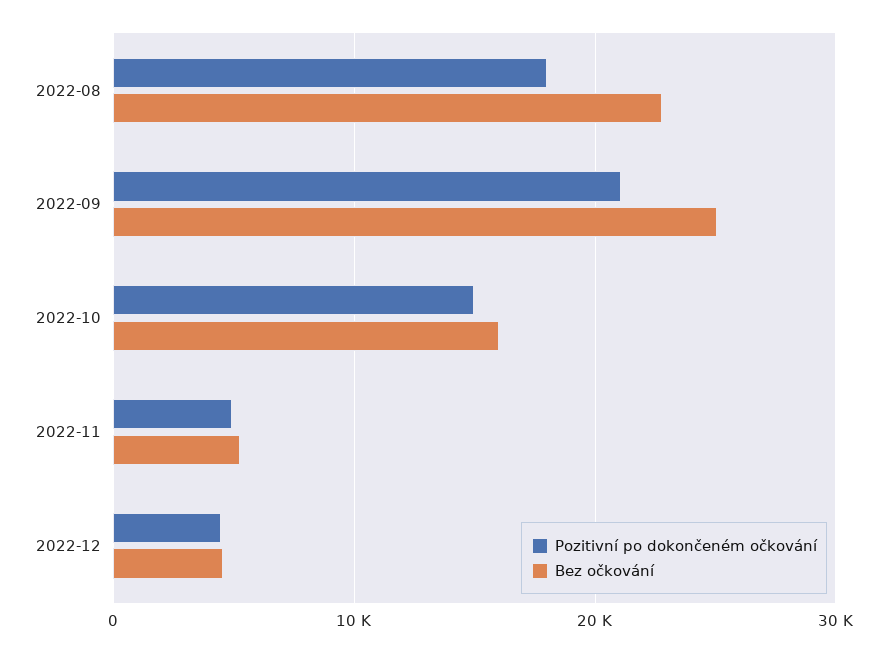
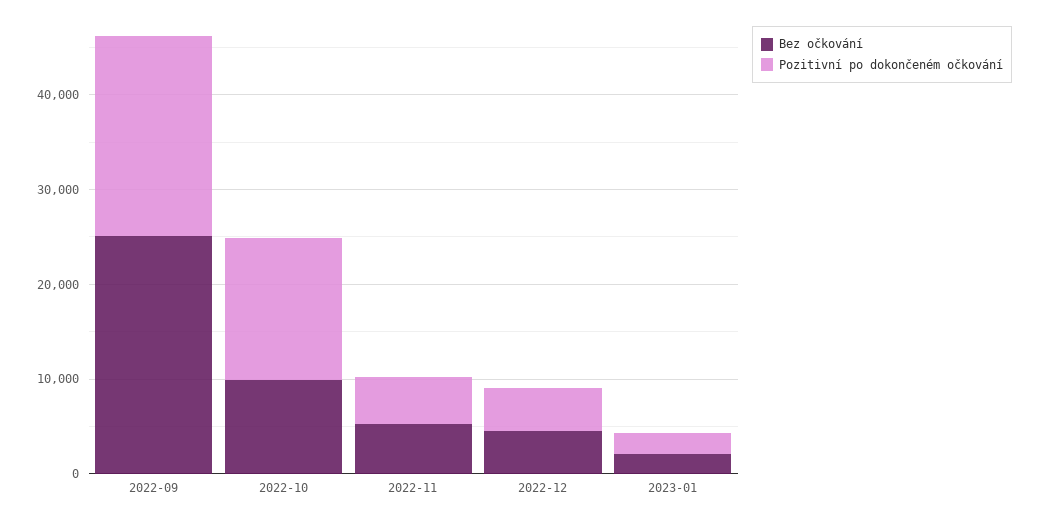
Pozitivní po dokončeném očkování, 2022-08: 18000 -> none
Bez očkování, 2022-08: 23000 -> none
Bez očkování, 2022-10: 16000 -> 10000
Bez očkování, 2023-01: none -> 2000
Pozitivní po dokončeném očkování, 2023-01: none -> 2000

